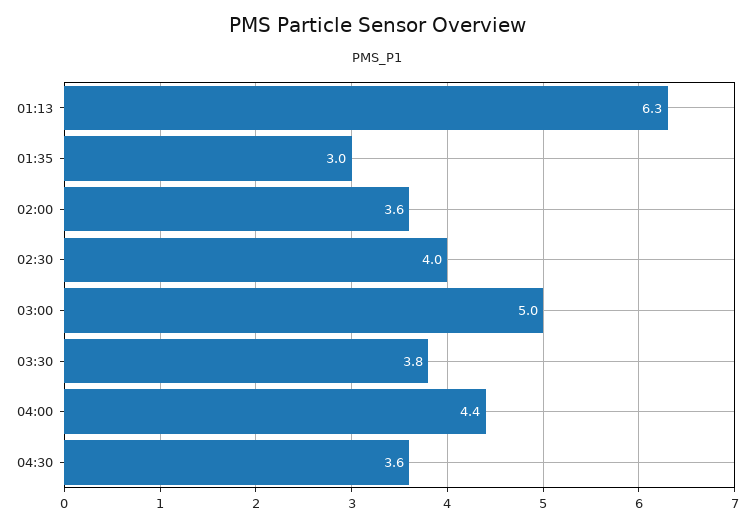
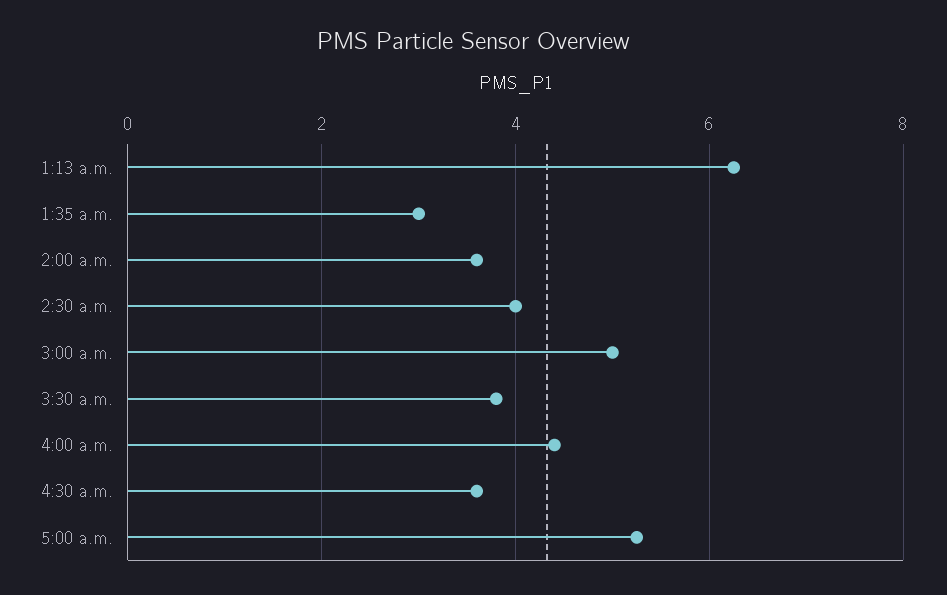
5:00 a.m.: none -> 5.2

